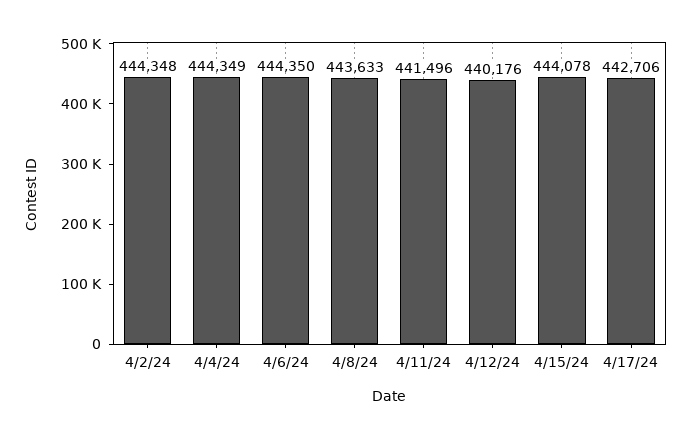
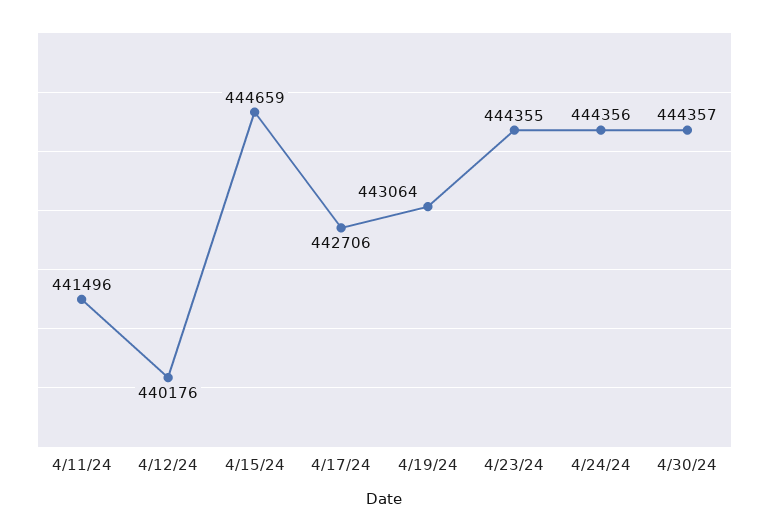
4/2/24: 444348 -> none
4/4/24: 444349 -> none
4/6/24: 444350 -> none
4/8/24: 443633 -> none
4/15/24: 444078 -> 444659
4/19/24: none -> 443064
4/23/24: none -> 444355
4/24/24: none -> 444356
4/30/24: none -> 444357

